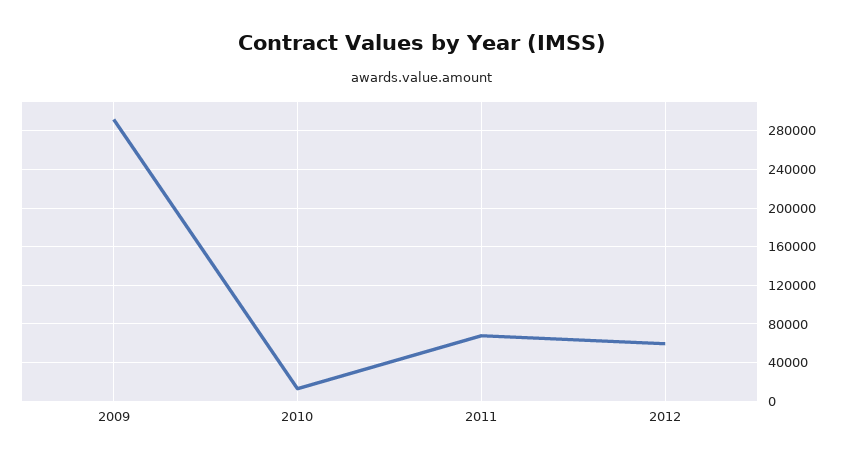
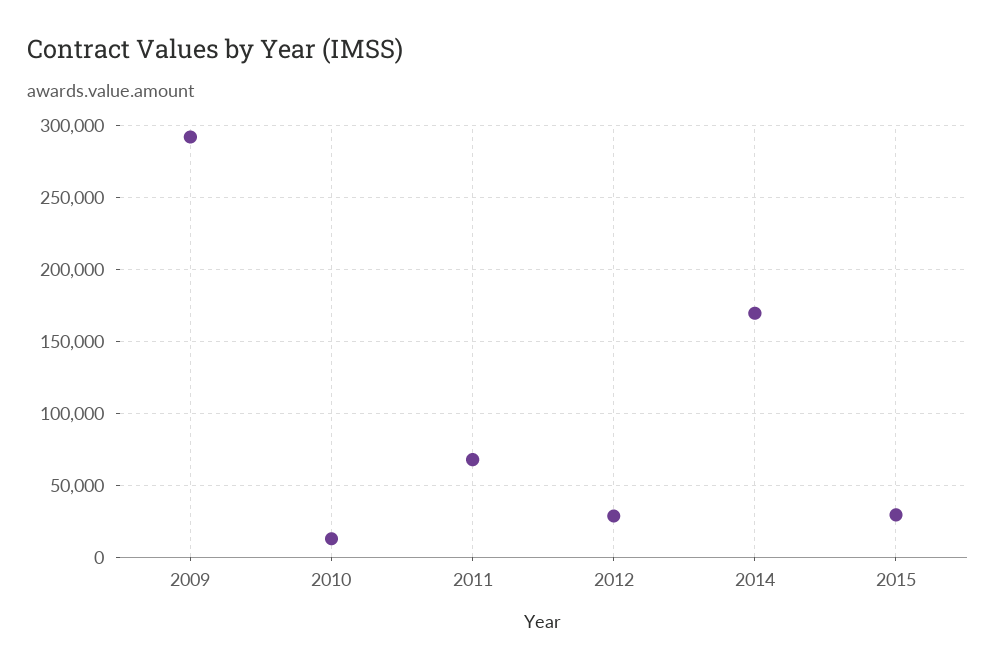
2012: 60000 -> 30000
2014: none -> 170000
2015: none -> 30000

